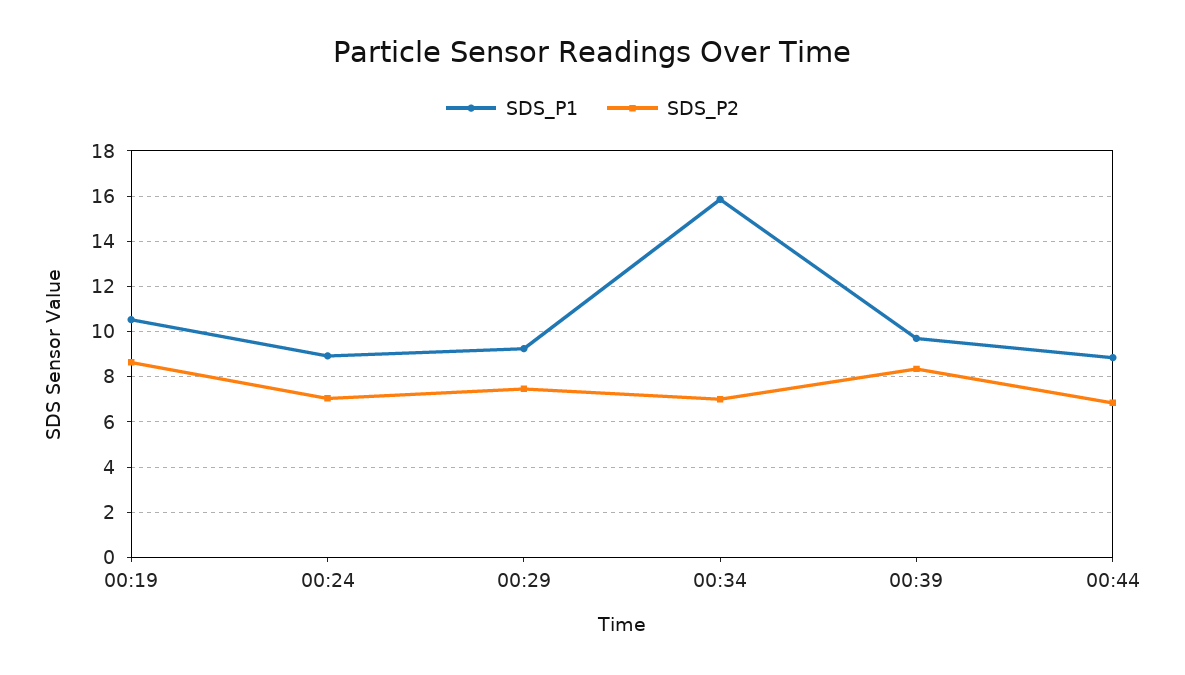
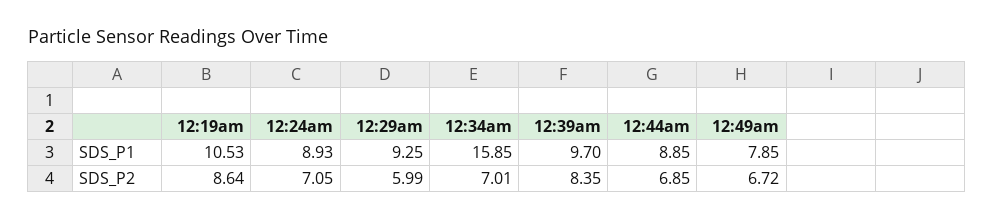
SDS_P2, 00:29: 7.5 -> 5.99
SDS_P1, 12:49am: none -> 7.85
SDS_P2, 12:49am: none -> 6.72

